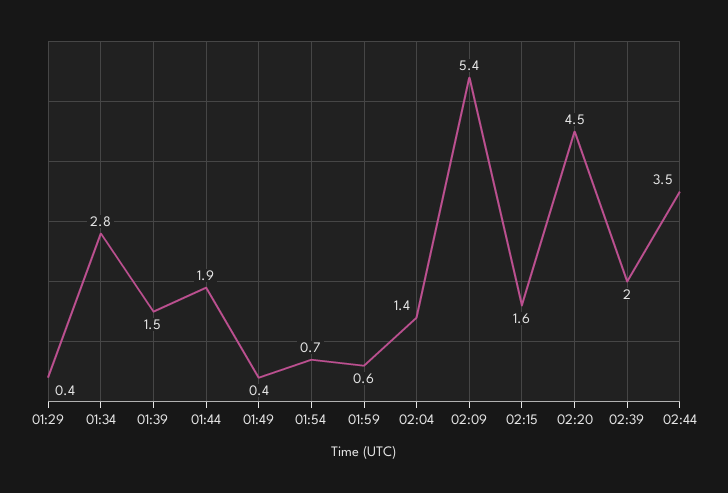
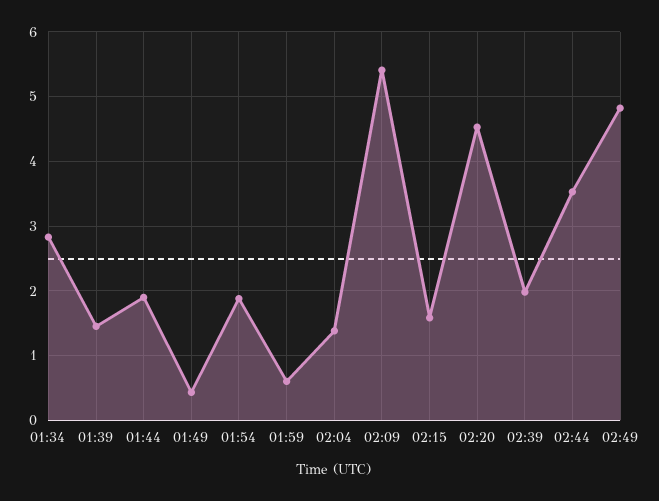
01:29: 0.4 -> none
01:54: 0.7 -> 1.9
02:49: none -> 4.8

